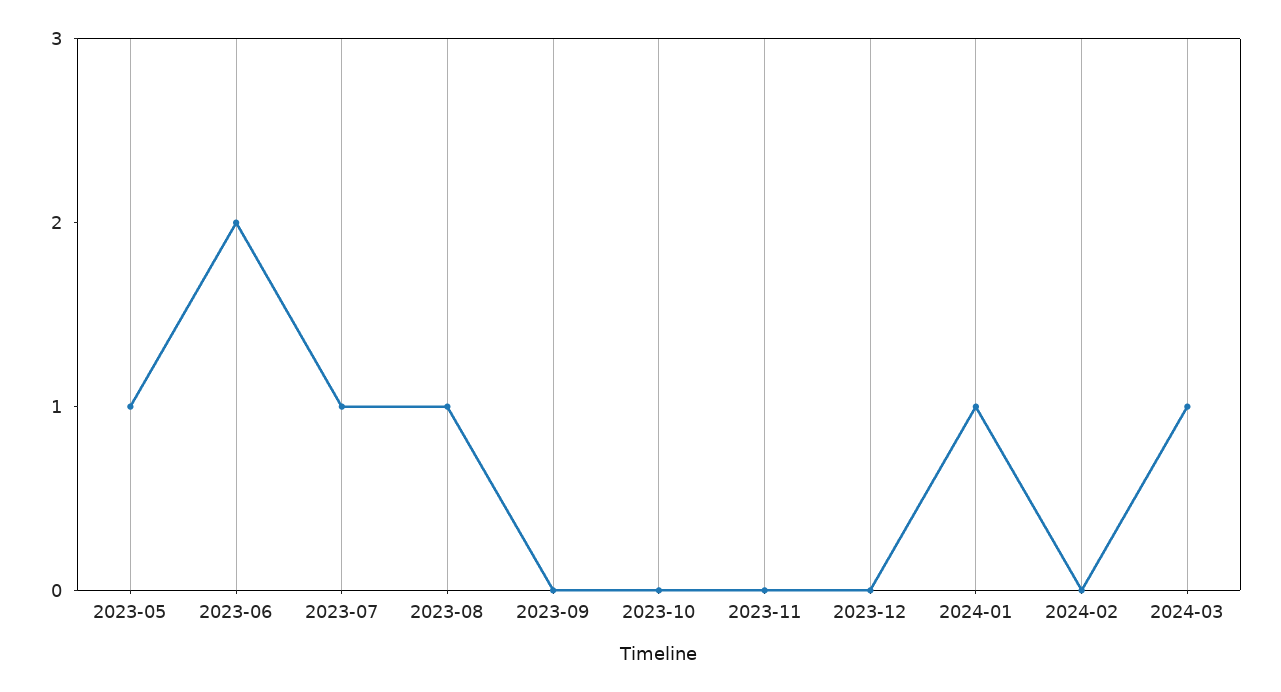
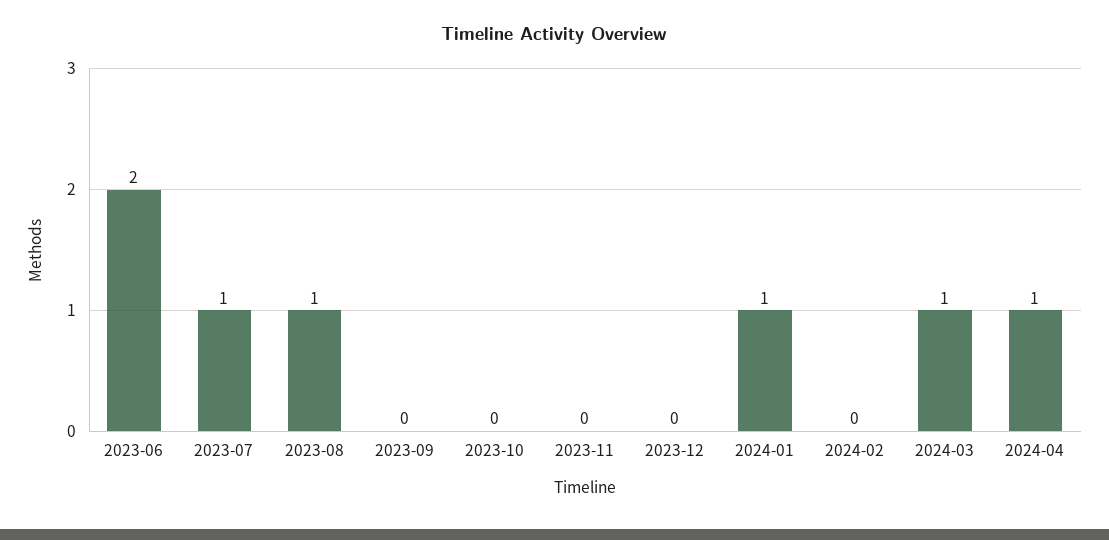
2023-05: 1 -> none
2024-04: none -> 1

